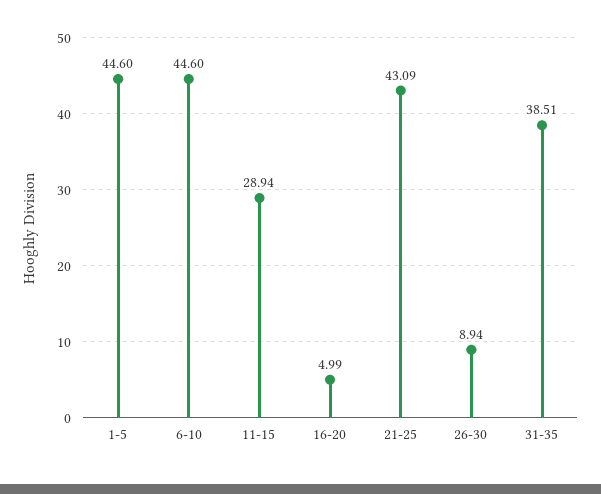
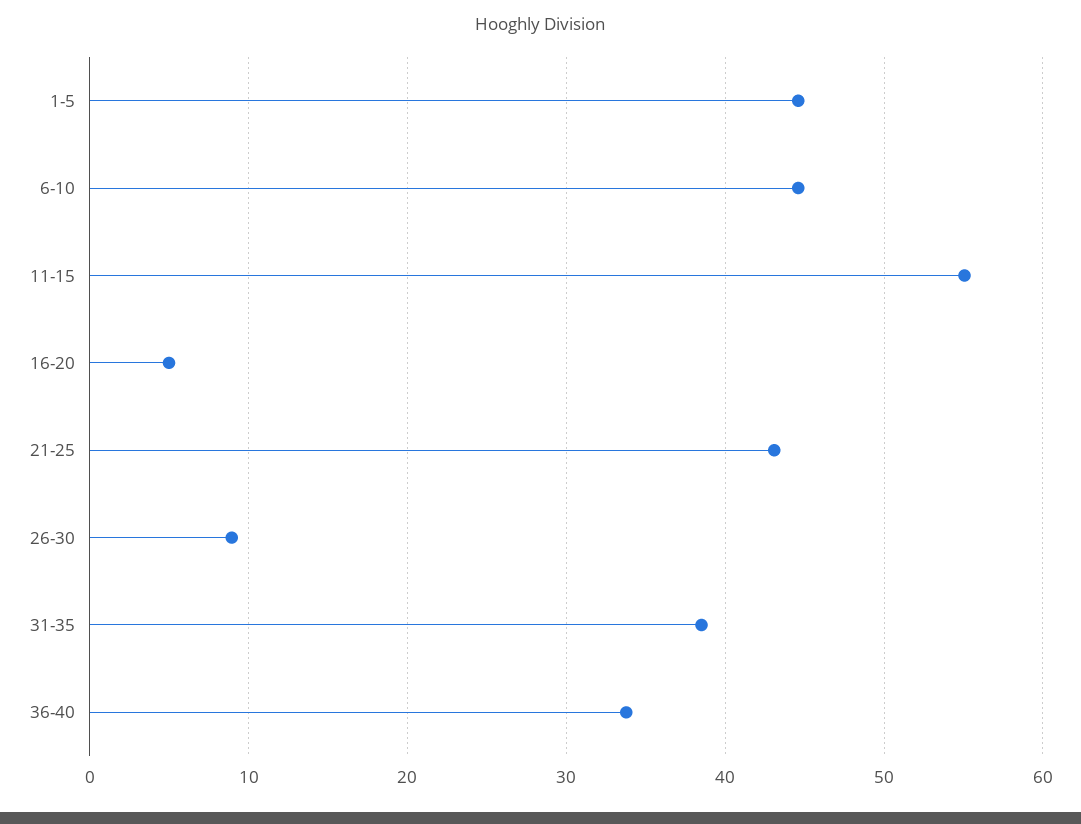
11-15: 28.94 -> 55
36-40: none -> 34

